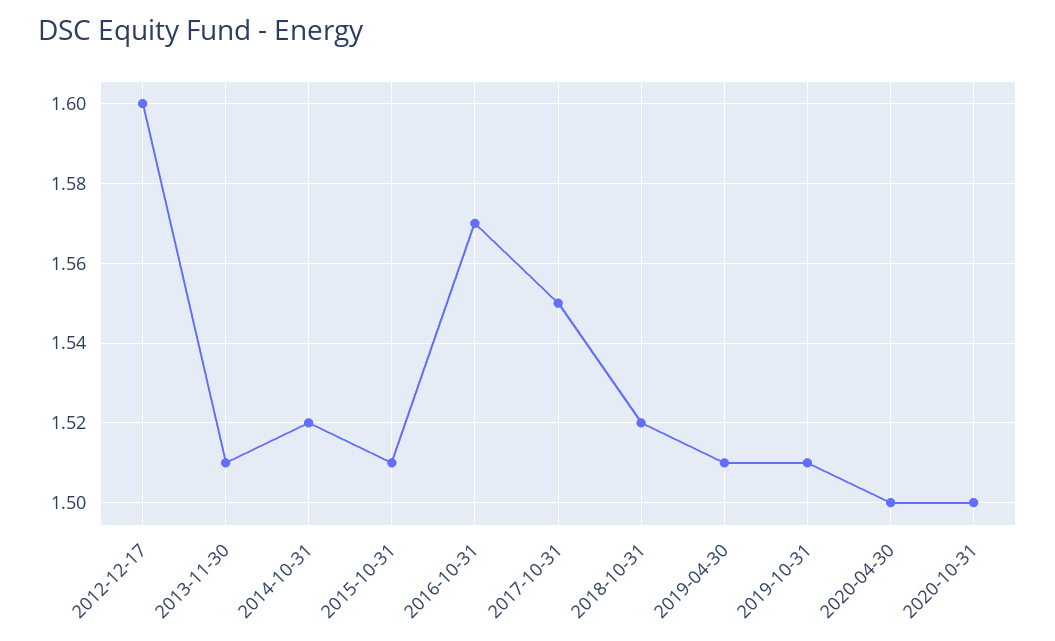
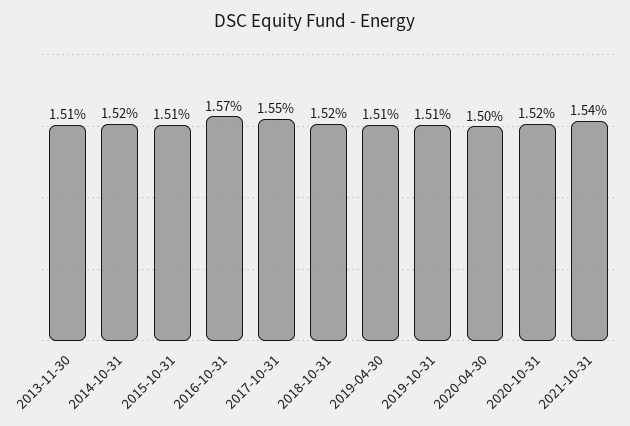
2012-12-17: 1.6 -> none
2020-10-31: 1.5 -> 1.52
2021-10-31: none -> 1.54

